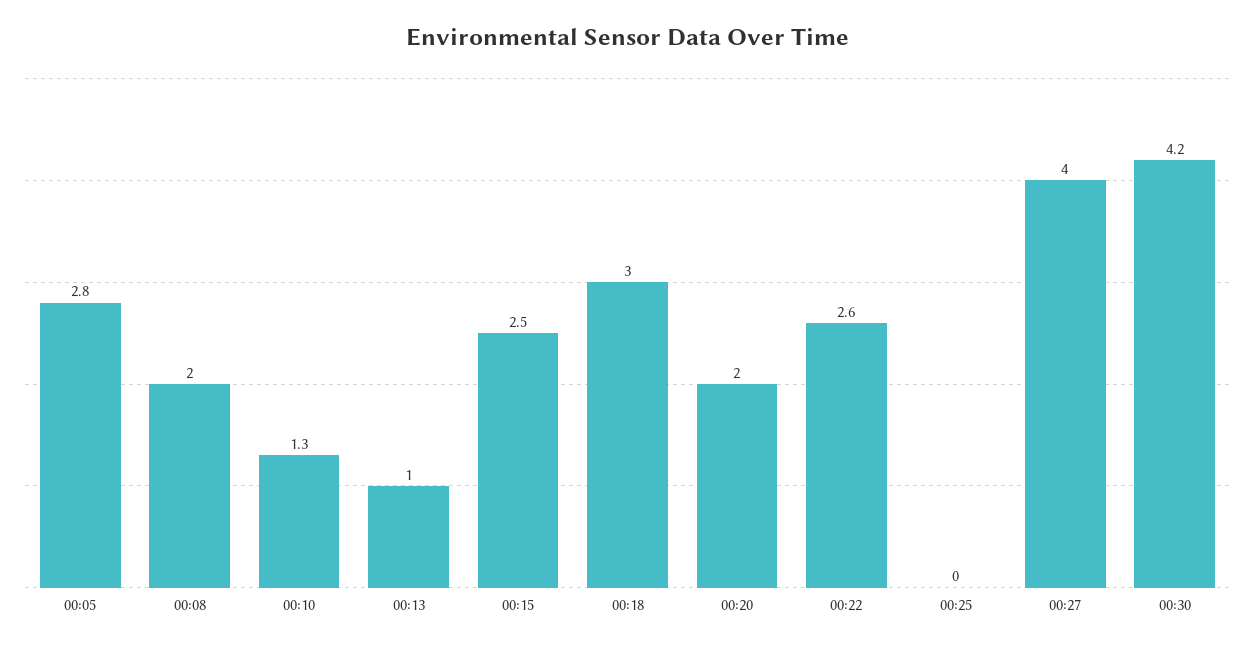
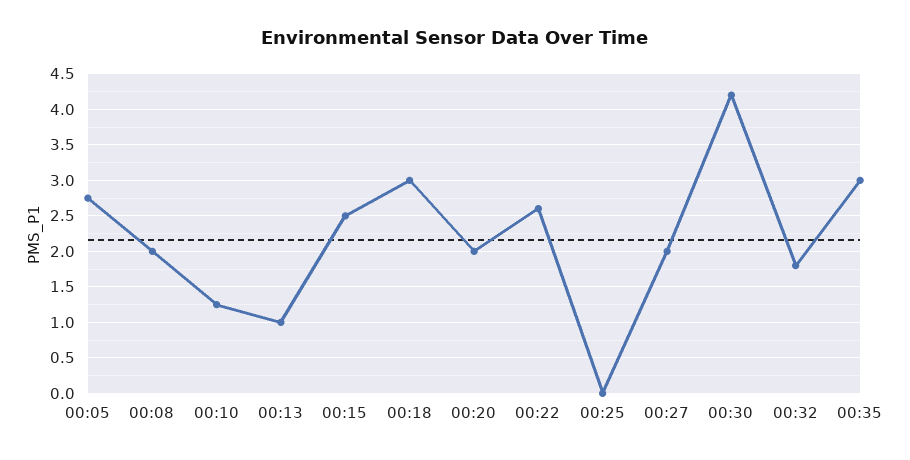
00:27: 4 -> 2
00:32: none -> 1.8
00:35: none -> 3

